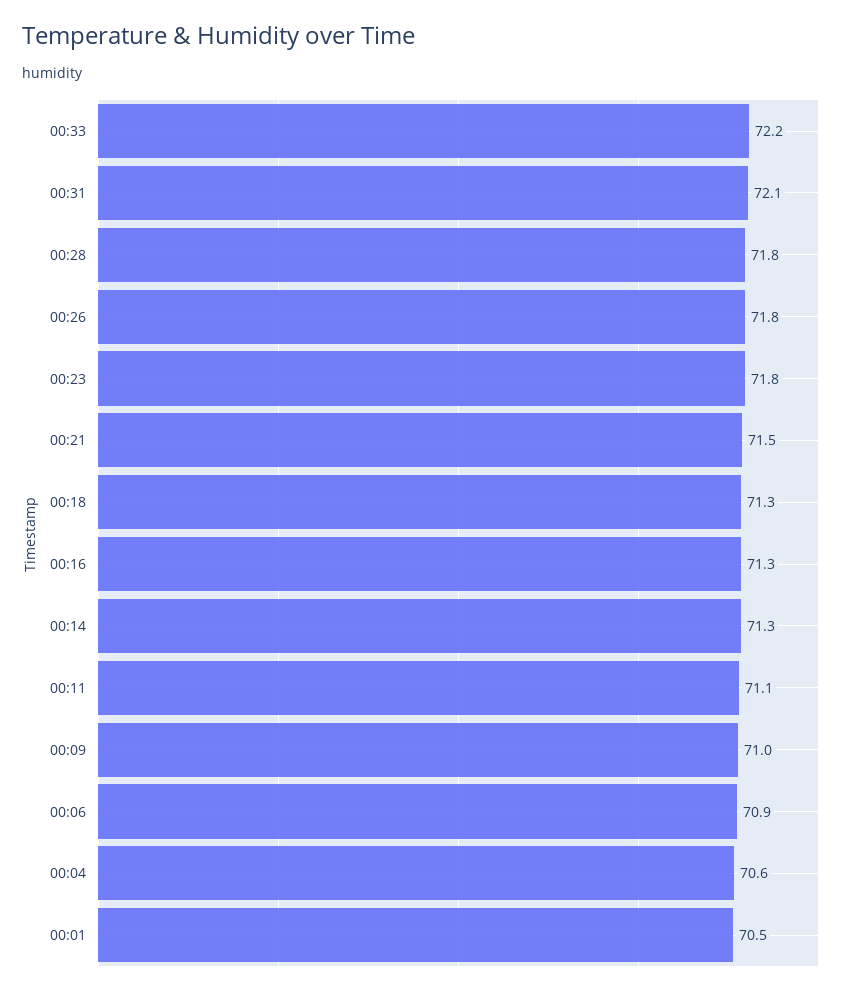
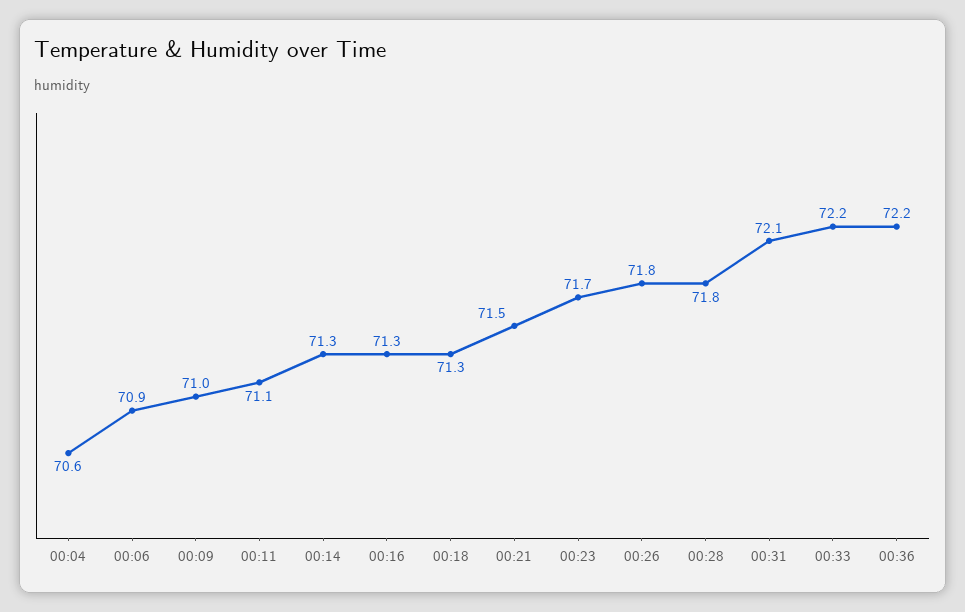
00:23: 71.8 -> 71.7
00:01: 70.5 -> none
00:36: none -> 72.2

